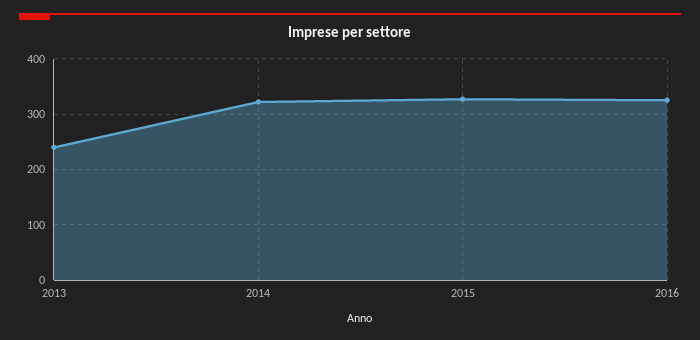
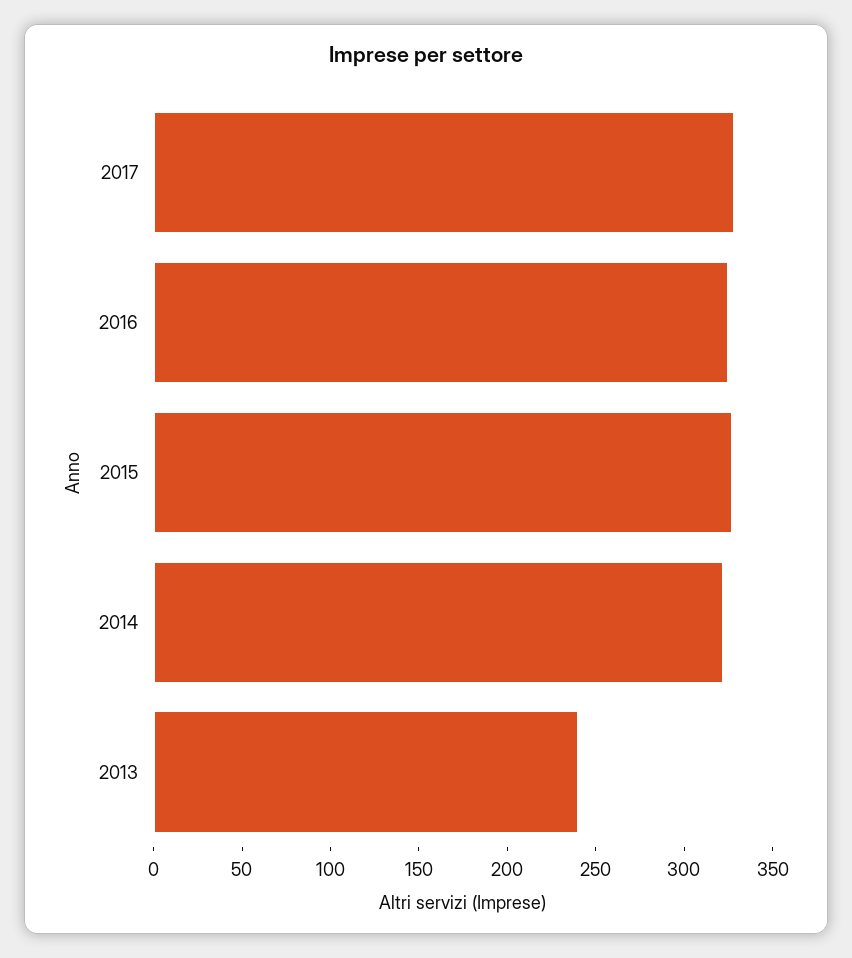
2017: none -> 330

